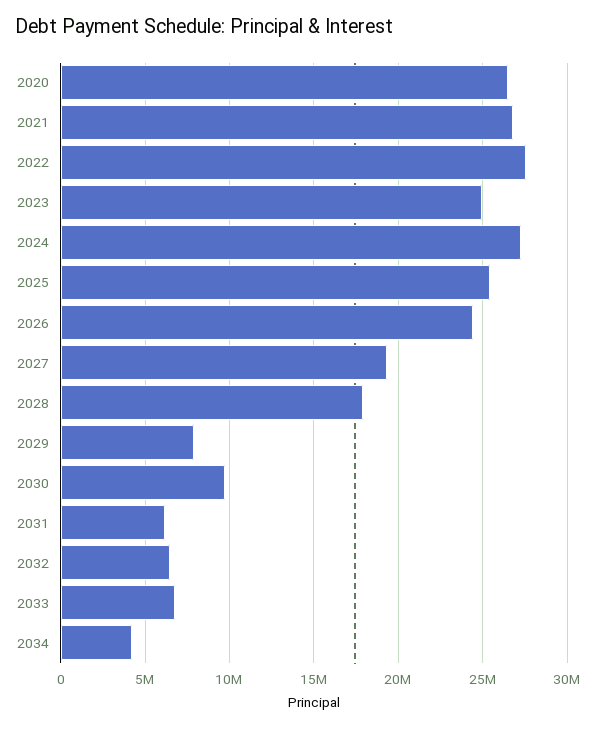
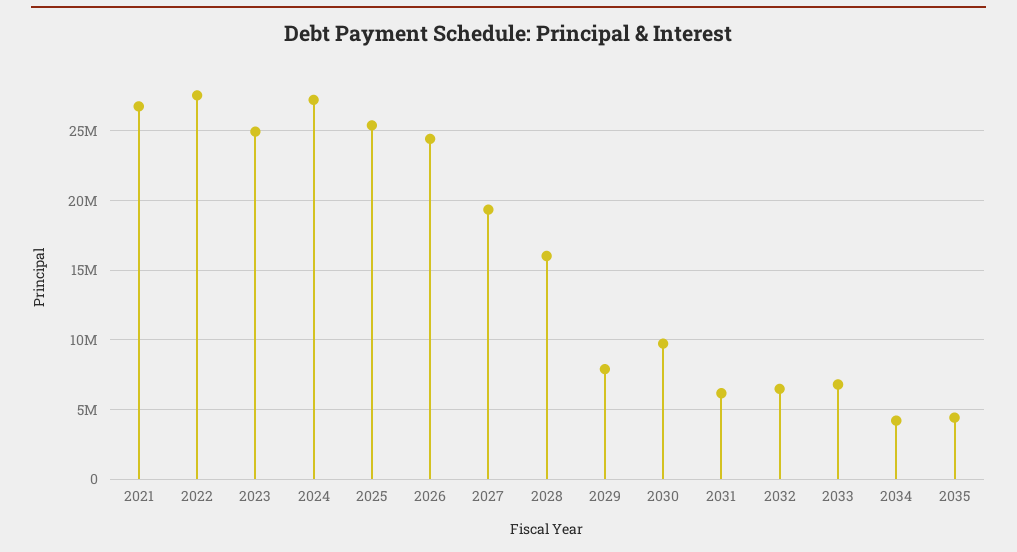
2020: 26500000 -> none
2028: 18000000 -> 16000000
2035: none -> 4500000

